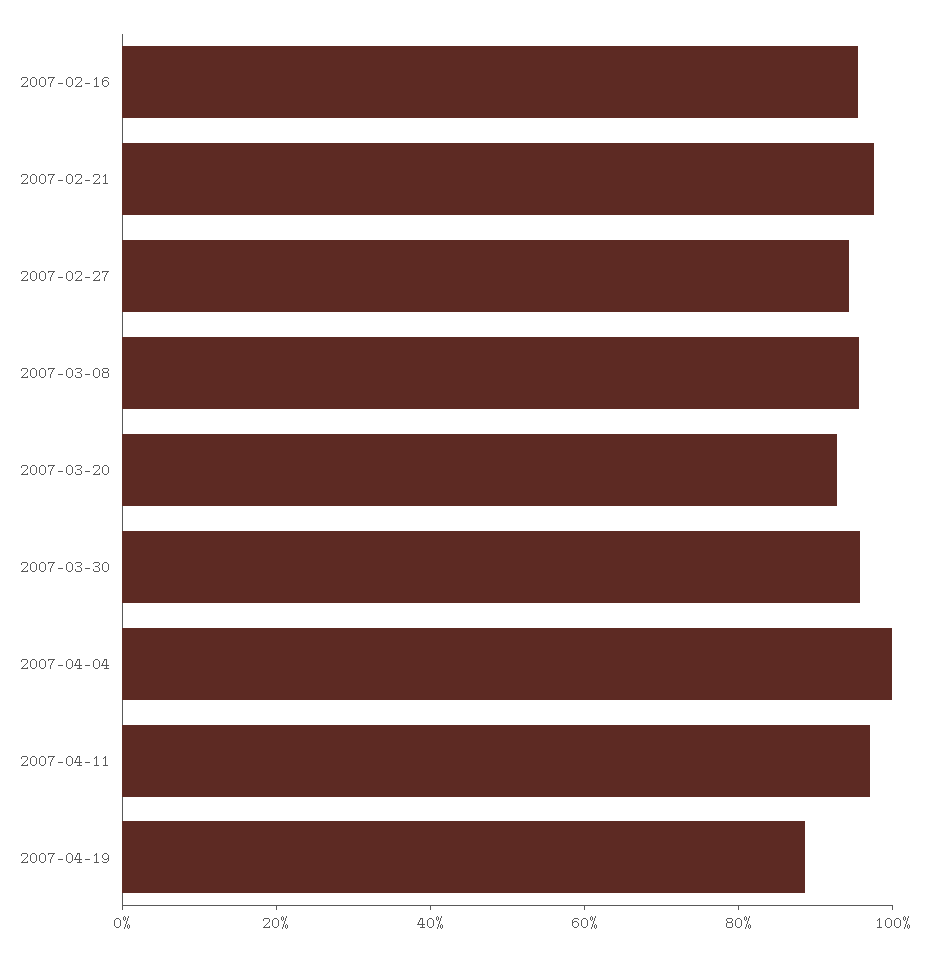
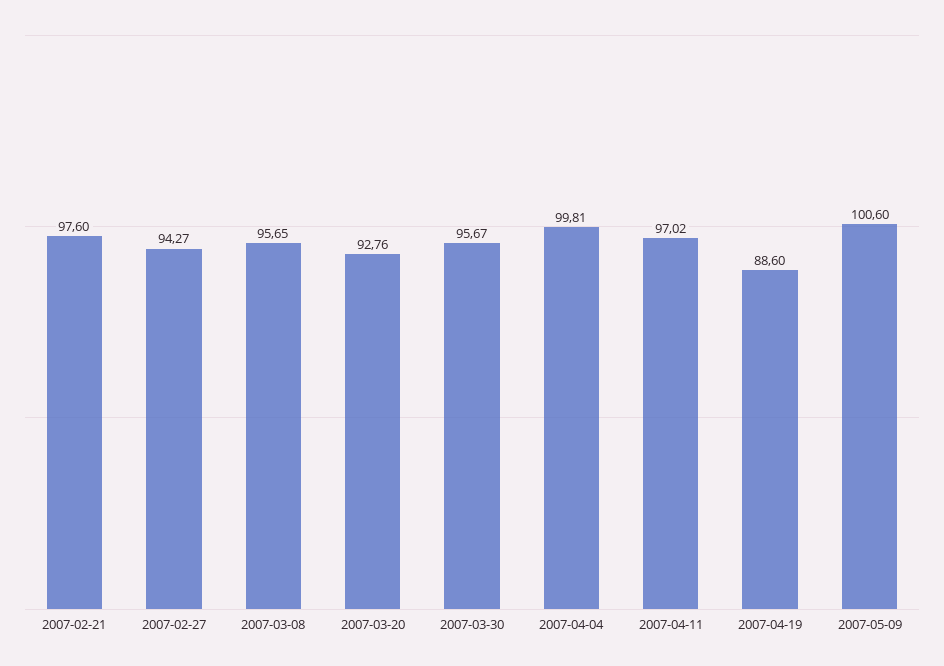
2007-02-16: 95 -> none
2007-05-09: none -> 100.6

